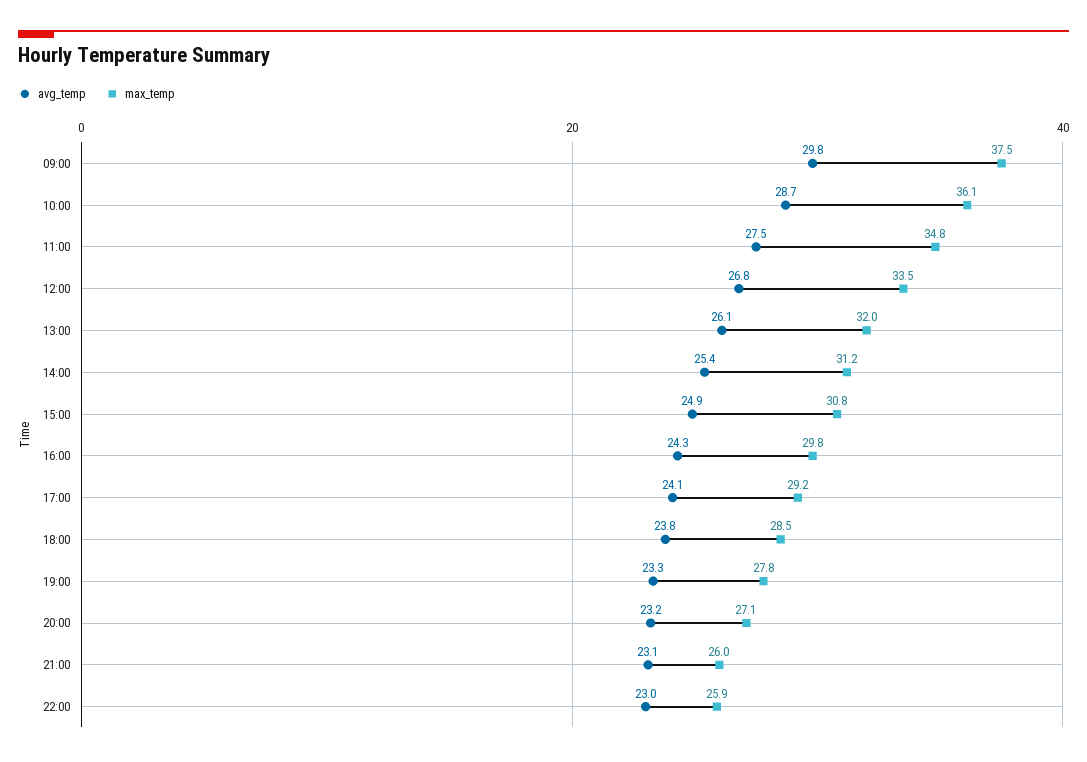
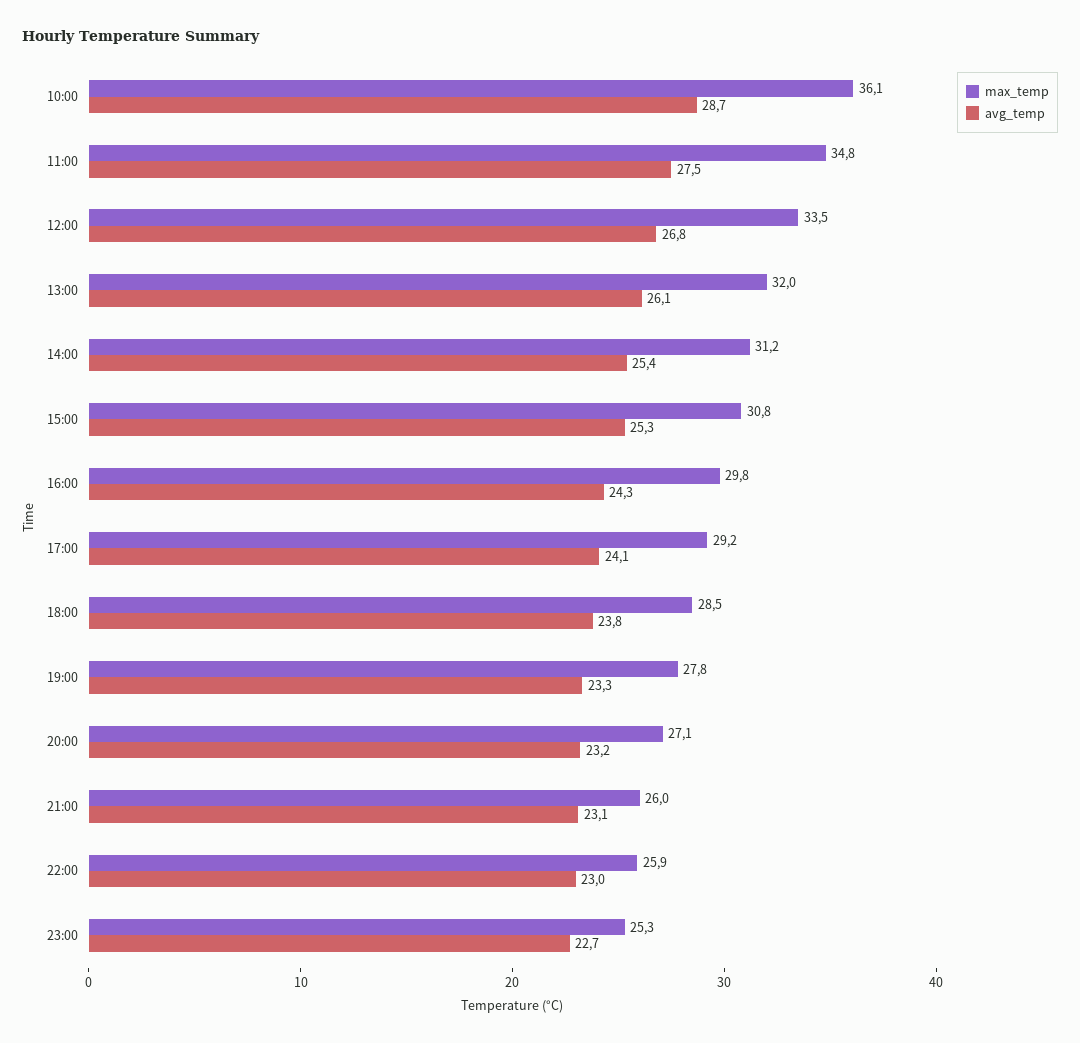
avg_temp, 09:00: 29.8 -> none
max_temp, 09:00: 37.5 -> none
avg_temp, 15:00: 24.9 -> 25.3
max_temp, 23:00: none -> 25.3
avg_temp, 23:00: none -> 22.7

